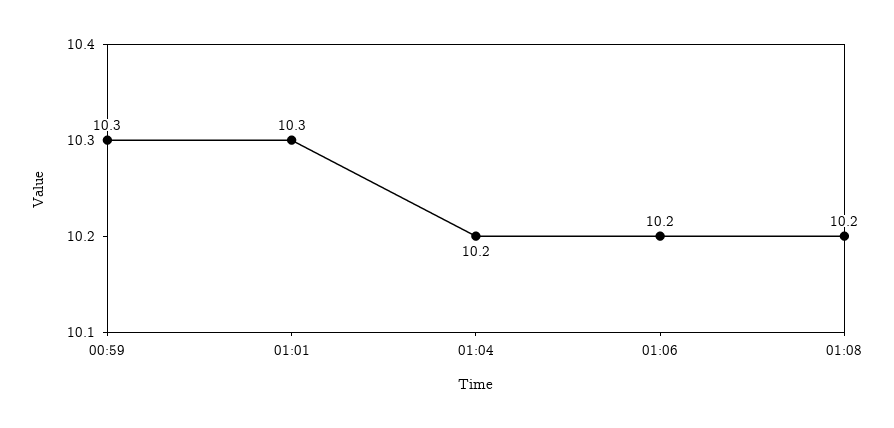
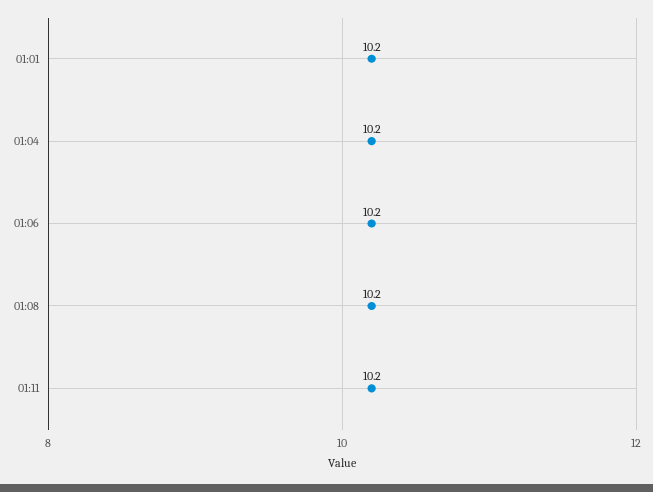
00:59: 10.3 -> none
01:01: 10.3 -> 10.2
01:11: none -> 10.2

